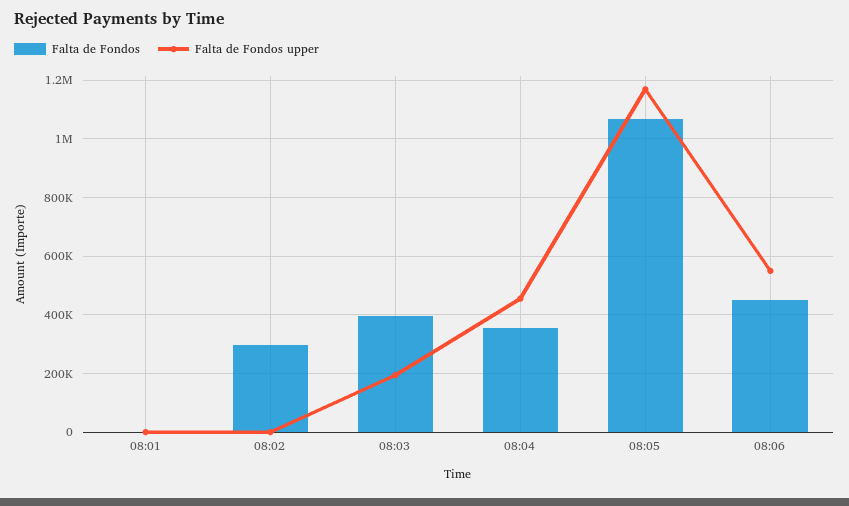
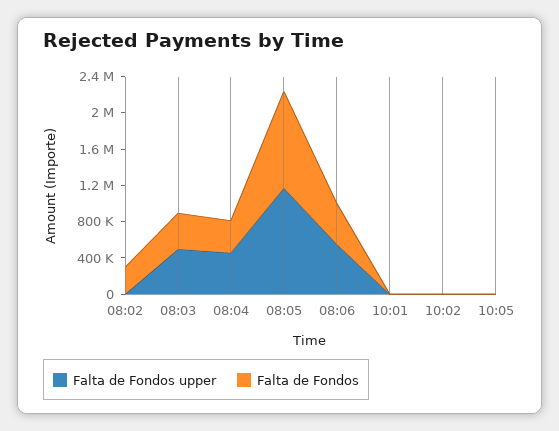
Falta de Fondos, 08:01: 0 -> none
Falta de Fondos upper, 08:01: 0 -> none
Falta de Fondos upper, 08:03: 200000 -> 500000
Falta de Fondos upper, 10:01: none -> 0
Falta de Fondos, 10:01: none -> 0
Falta de Fondos upper, 10:02: none -> 0
Falta de Fondos, 10:02: none -> 0
Falta de Fondos upper, 10:05: none -> 0
Falta de Fondos, 10:05: none -> 0

